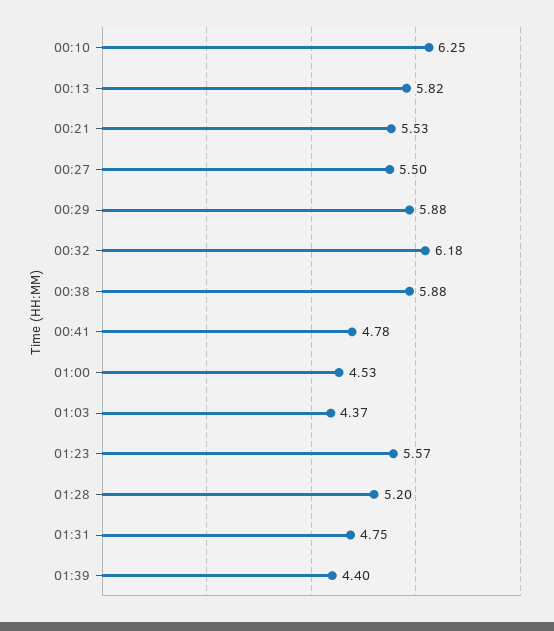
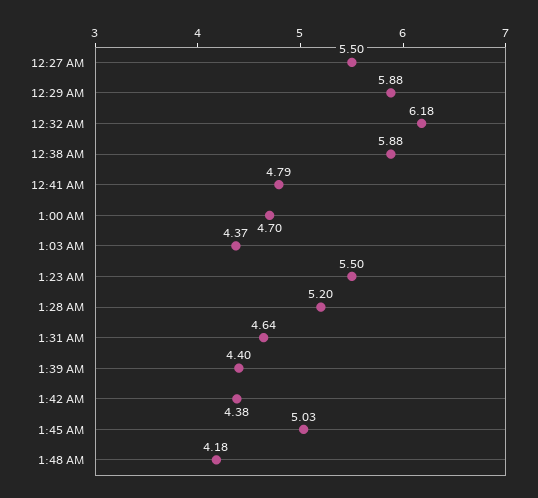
00:10: 6.25 -> none
00:13: 5.82 -> none
00:21: 5.53 -> none
00:41: 4.78 -> 4.79
01:00: 4.53 -> 4.7
01:23: 5.57 -> 5.5
01:31: 4.75 -> 4.64
1:42 AM: none -> 4.38
1:45 AM: none -> 5.03
1:48 AM: none -> 4.18

